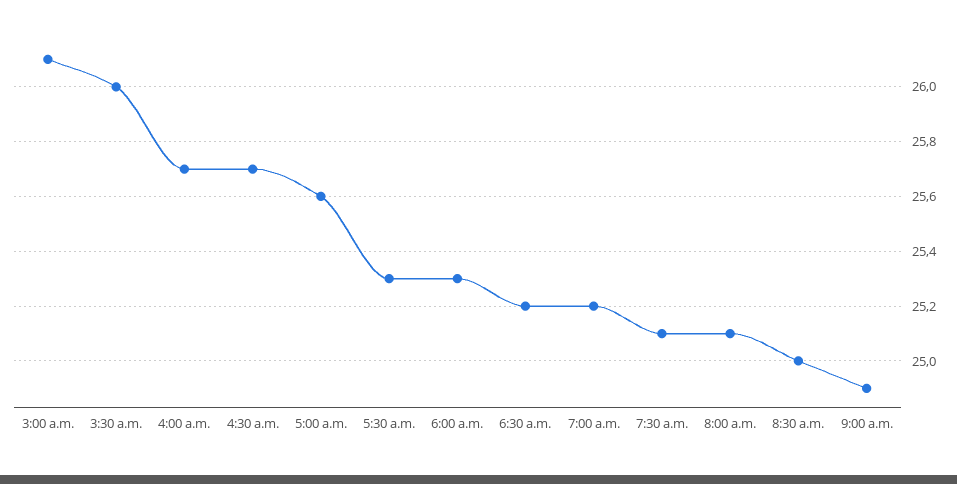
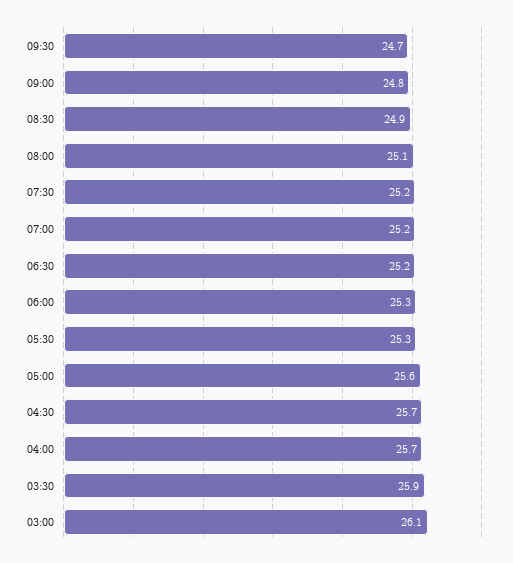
3:30 a.m.: 26 -> 25.9
7:30 a.m.: 25.1 -> 25.2
8:30 a.m.: 25 -> 24.9
9:00 a.m.: 24.9 -> 24.8
09:30: none -> 24.7

